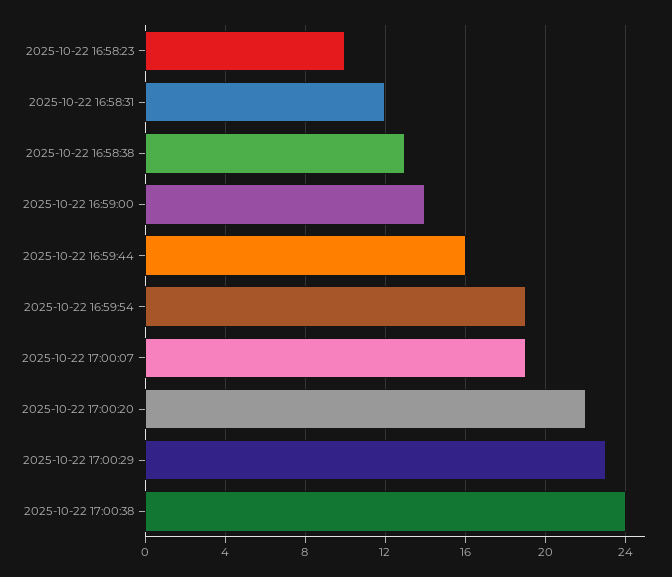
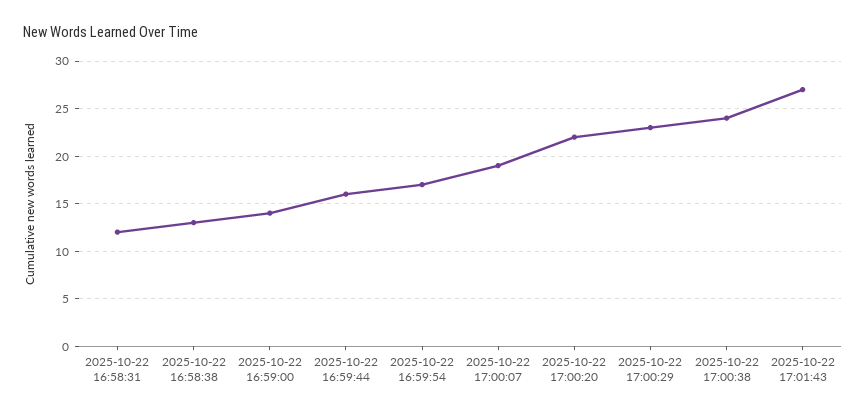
2025-10-22 16:58:23: 10 -> none
2025-10-22 16:59:54: 19 -> 17
2025-10-22 17:01:43: none -> 27

